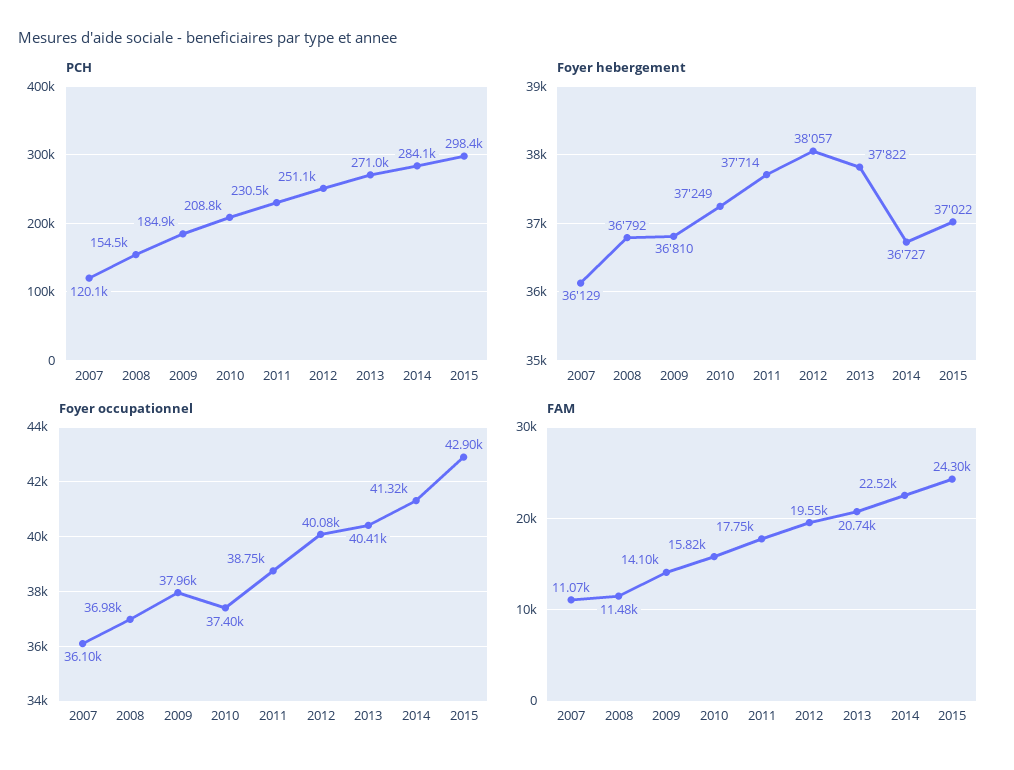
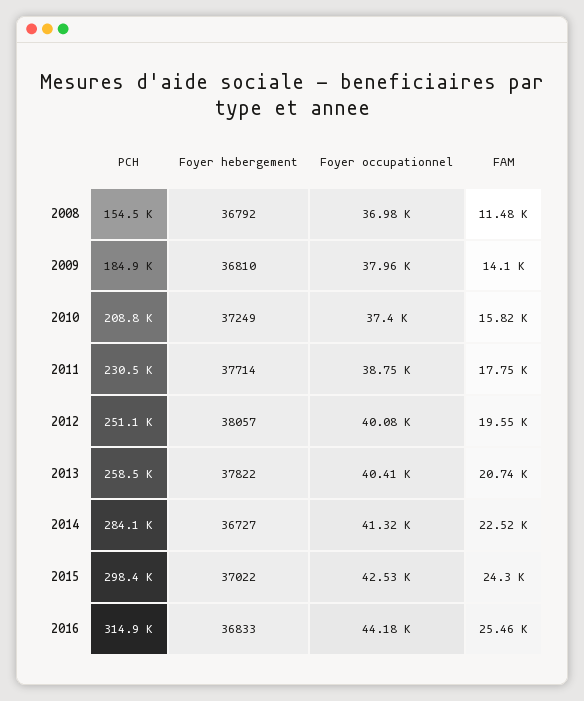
PCH, 2007: 120100 -> none
PCH, 2013: 271000 -> 258500
Foyer hebergement, 2007: 36129 -> none
Foyer occupationnel, 2007: 36100 -> none
Foyer occupationnel, 2015: 42900 -> 42530
FAM, 2007: 11070 -> none
PCH, 2016: none -> 314900
Foyer hebergement, 2016: none -> 36833
Foyer occupationnel, 2016: none -> 44180
FAM, 2016: none -> 25460

